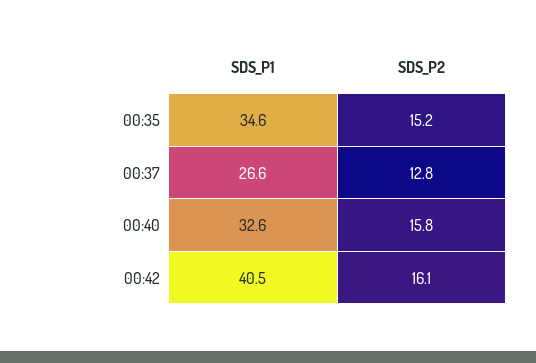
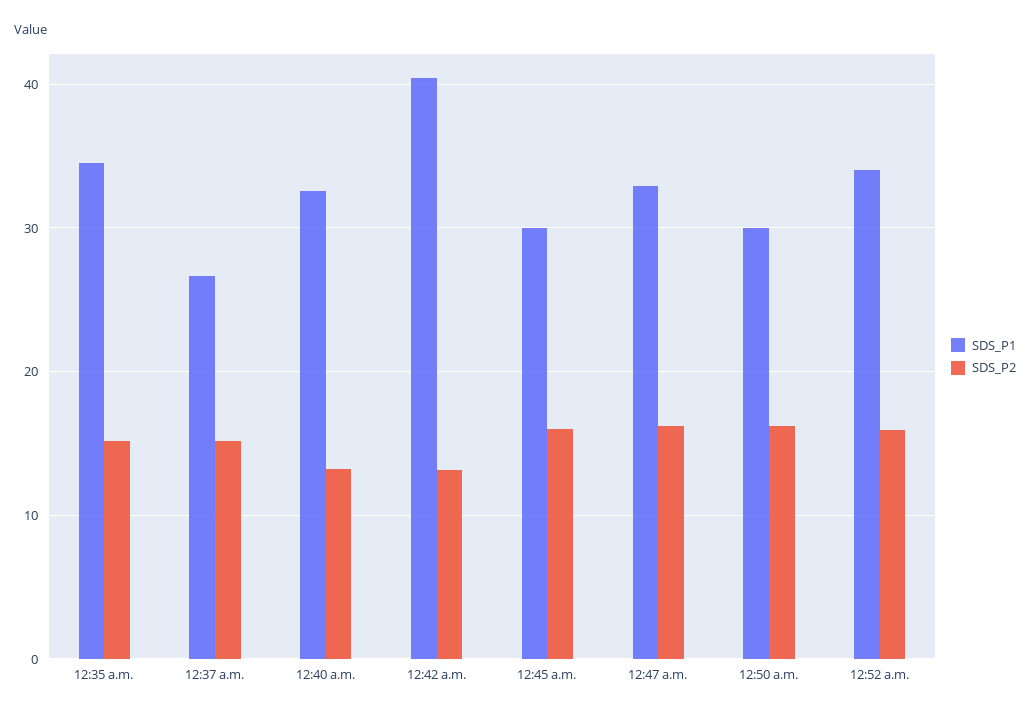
SDS_P2, 00:37: 12.8 -> 15
SDS_P2, 00:40: 15.8 -> 13
SDS_P2, 00:42: 16.1 -> 13
SDS_P1, 12:45 a.m.: none -> 30
SDS_P2, 12:45 a.m.: none -> 16
SDS_P1, 12:47 a.m.: none -> 33
SDS_P2, 12:47 a.m.: none -> 16
SDS_P1, 12:50 a.m.: none -> 30
SDS_P2, 12:50 a.m.: none -> 16
SDS_P1, 12:52 a.m.: none -> 34
SDS_P2, 12:52 a.m.: none -> 16

